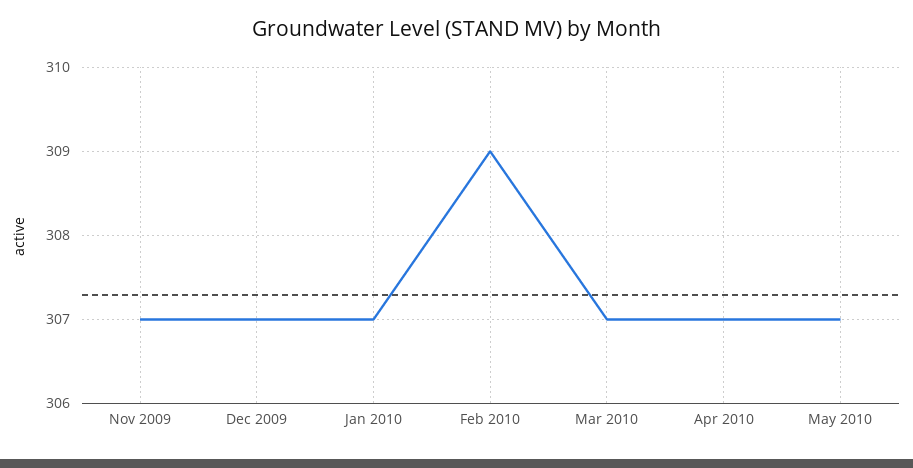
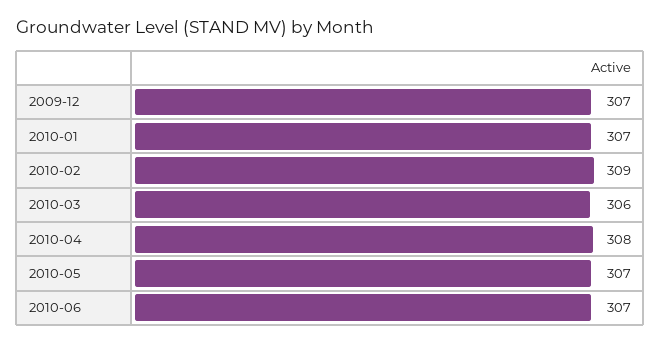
Nov 2009: 307 -> none
Mar 2010: 307 -> 306
Apr 2010: 307 -> 308
2010-06: none -> 307

